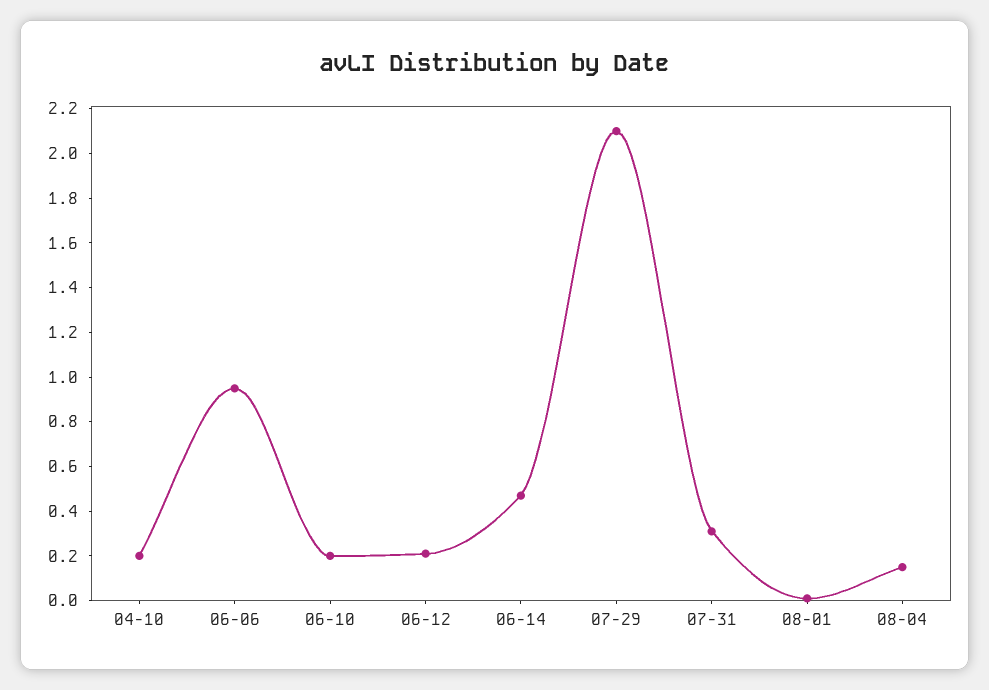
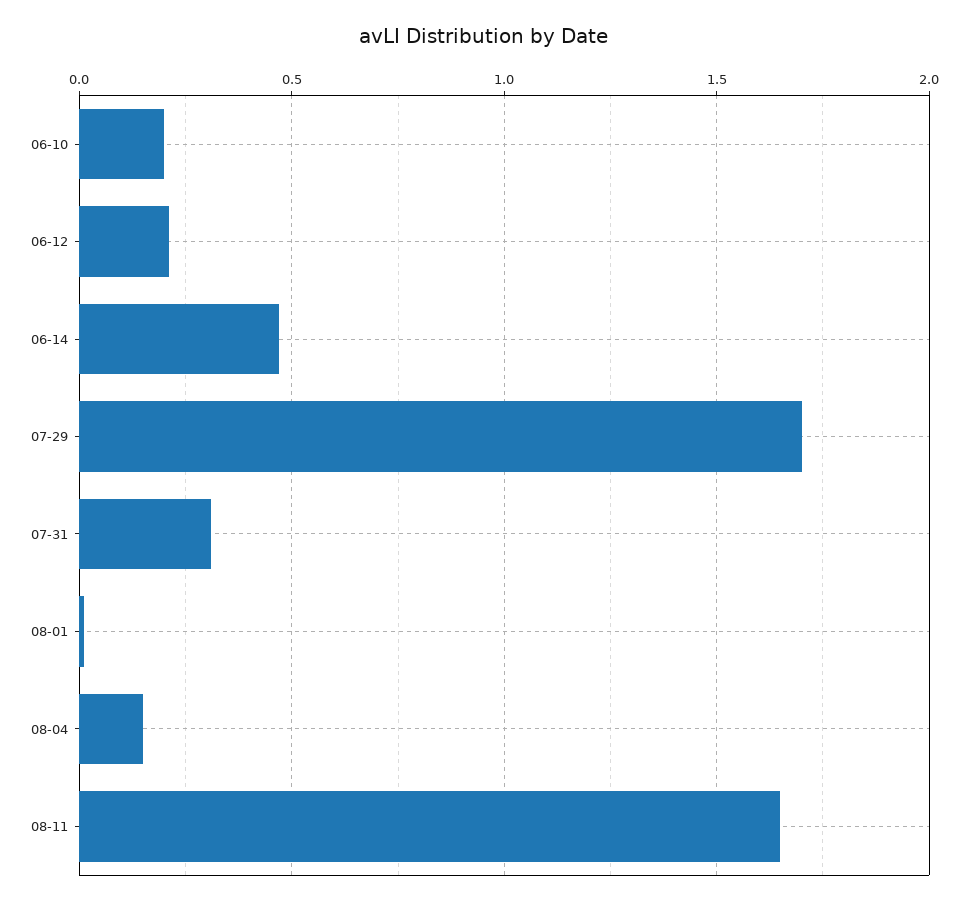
04-10: 0.2 -> none
06-06: 0.95 -> none
07-29: 2.1 -> 1.7
08-11: none -> 1.65

